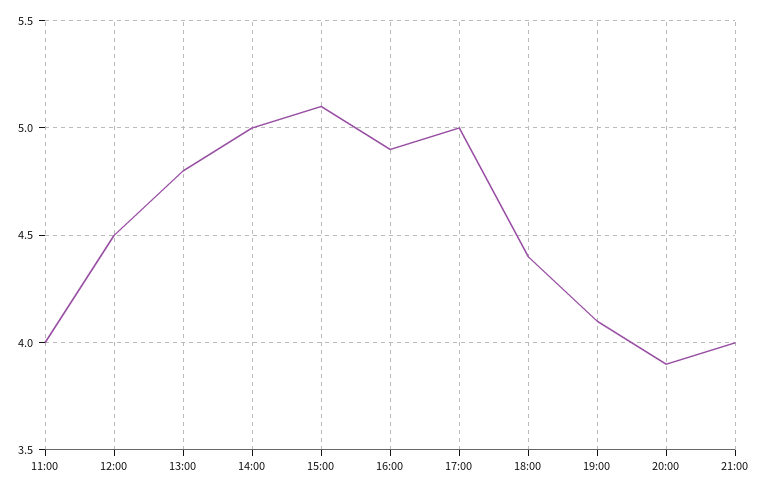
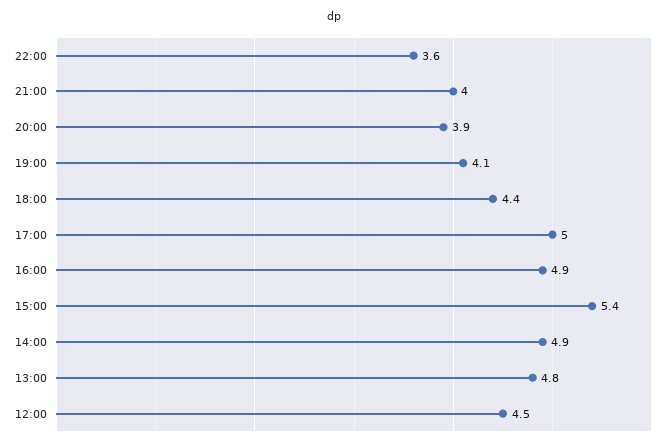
11:00: 4 -> none
14:00: 5 -> 4.9
15:00: 5.1 -> 5.4
22:00: none -> 3.6

